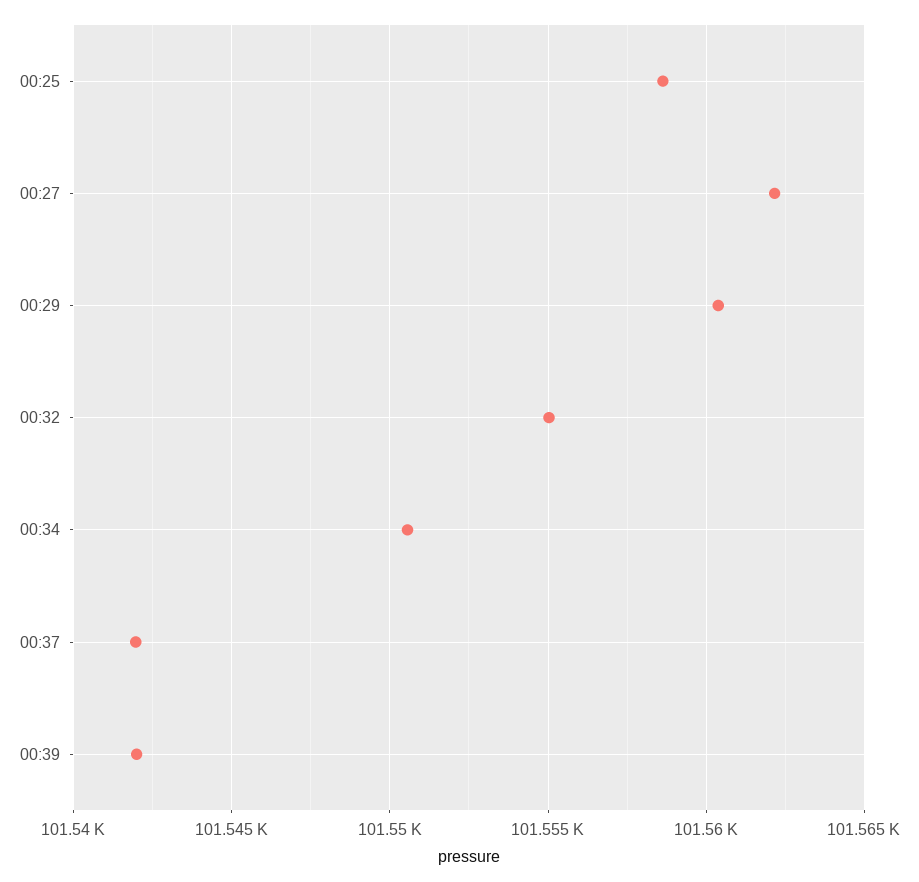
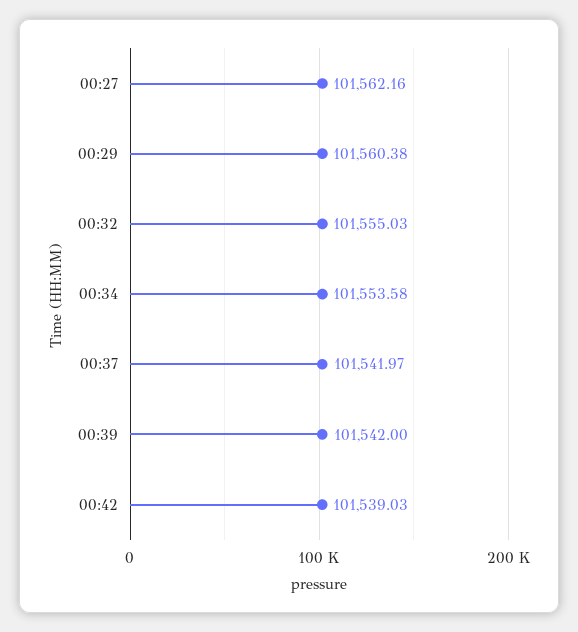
00:25: 101558.5 -> none
00:34: 101550.5 -> 101553.58
00:42: none -> 101539.03

